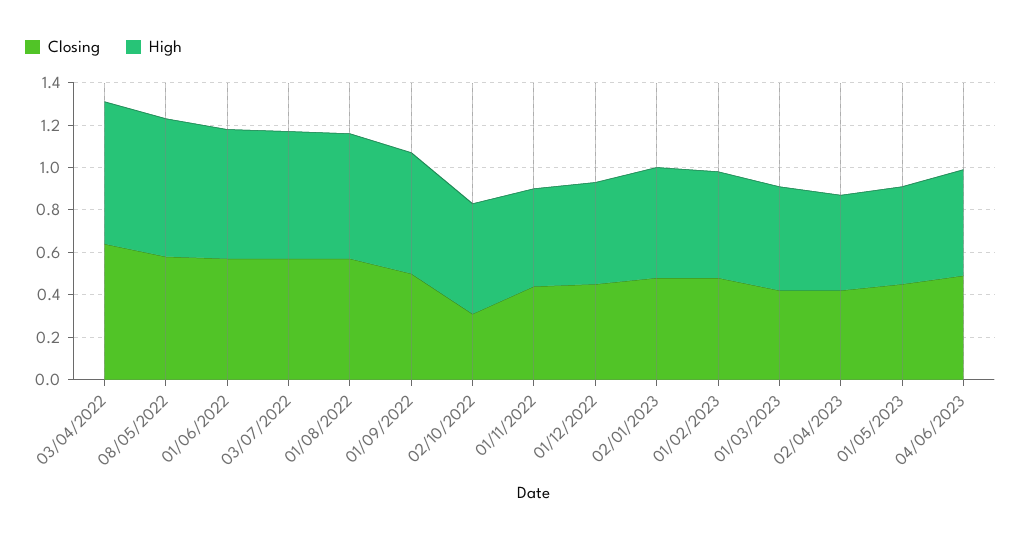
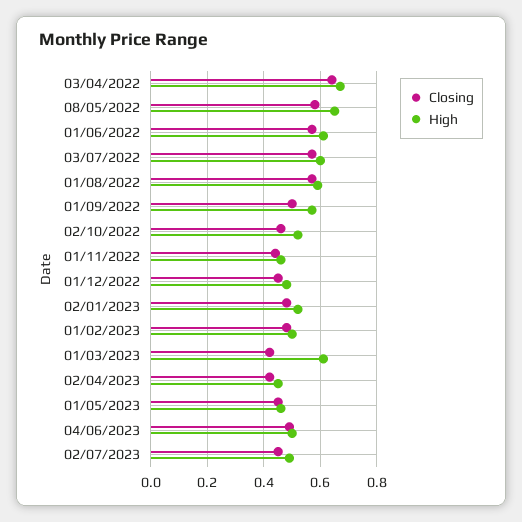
Closing, 02/10/2022: 0.3 -> 0.45
High, 01/03/2023: 0.5 -> 0.6
Closing, 02/07/2023: none -> 0.45
High, 02/07/2023: none -> 0.5

